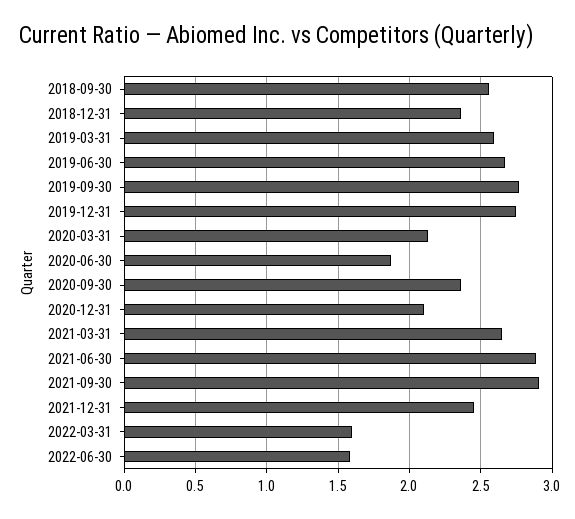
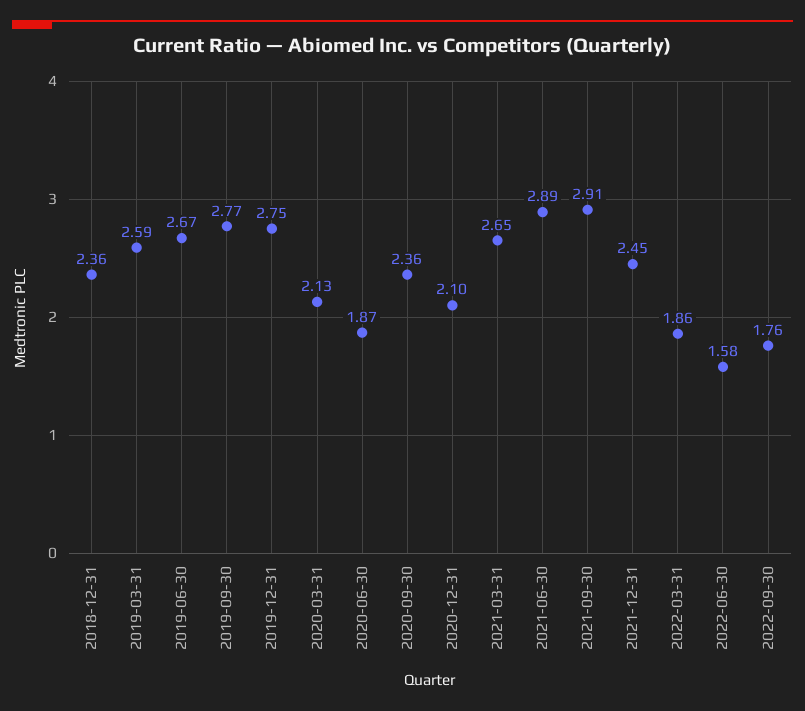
2018-09-30: 2.55 -> none
2022-03-31: 1.6 -> 1.86
2022-09-30: none -> 1.76

